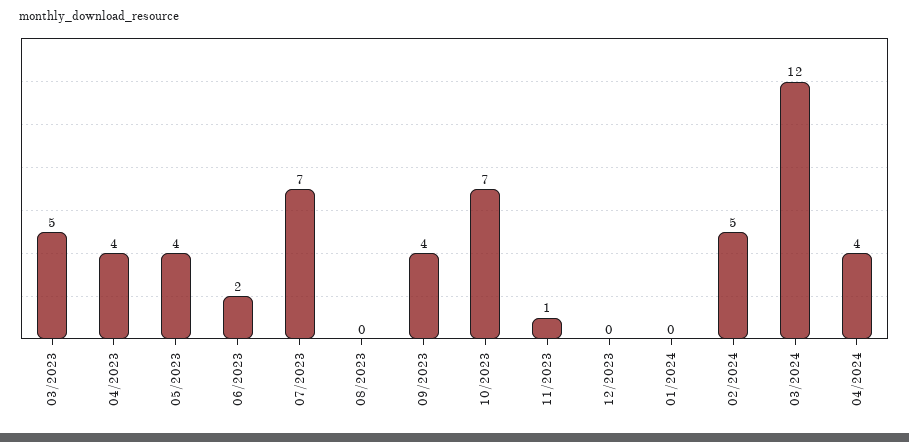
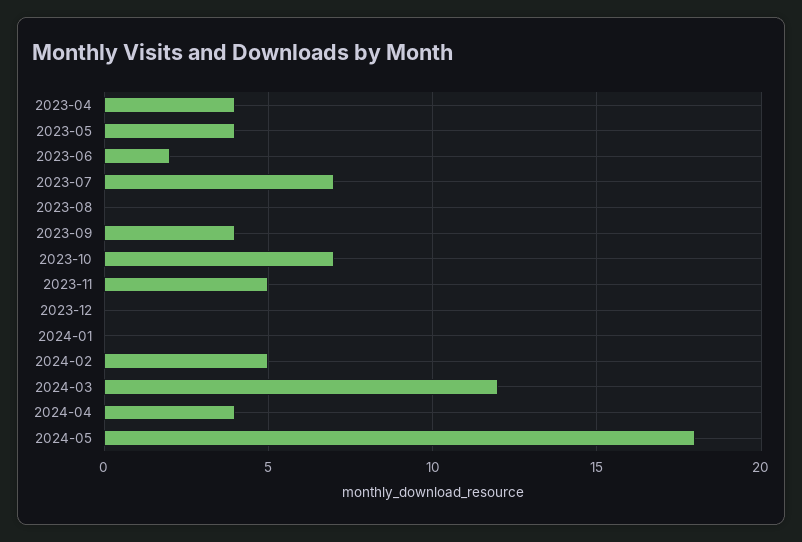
03/2023: 5 -> none
11/2023: 1 -> 5
2024-05: none -> 18

